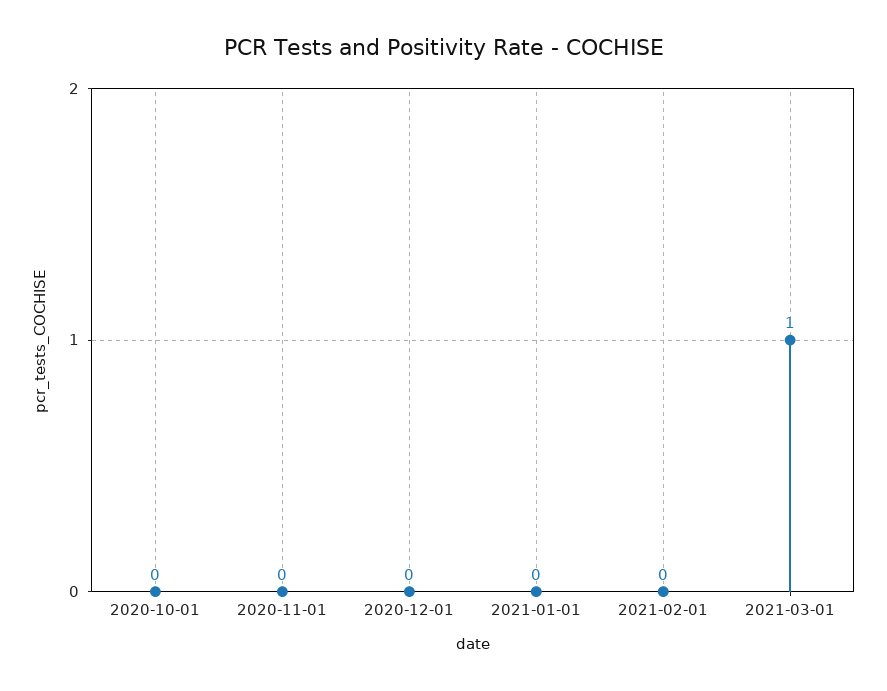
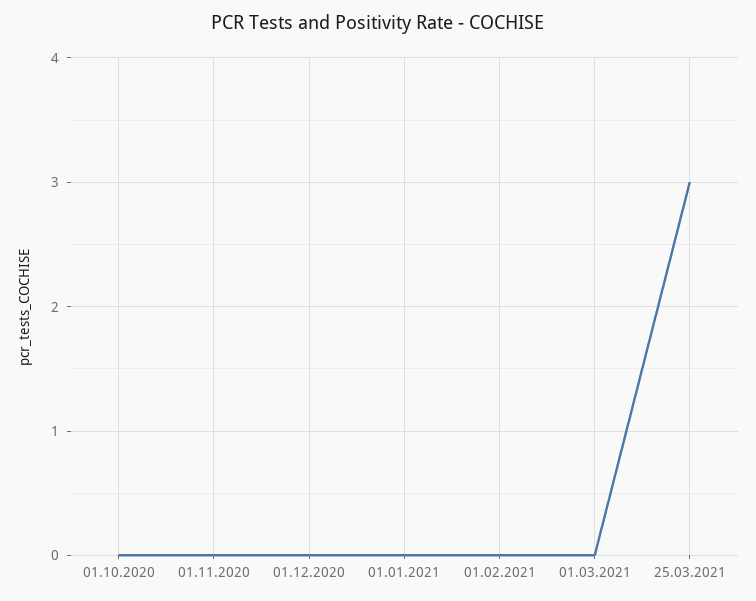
2021-03-01: 1 -> 0
25.03.2021: none -> 3

